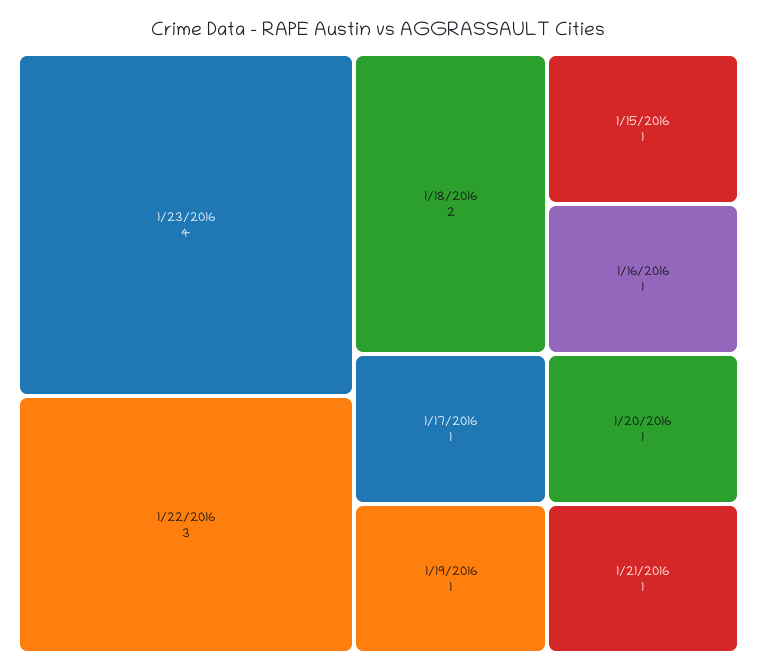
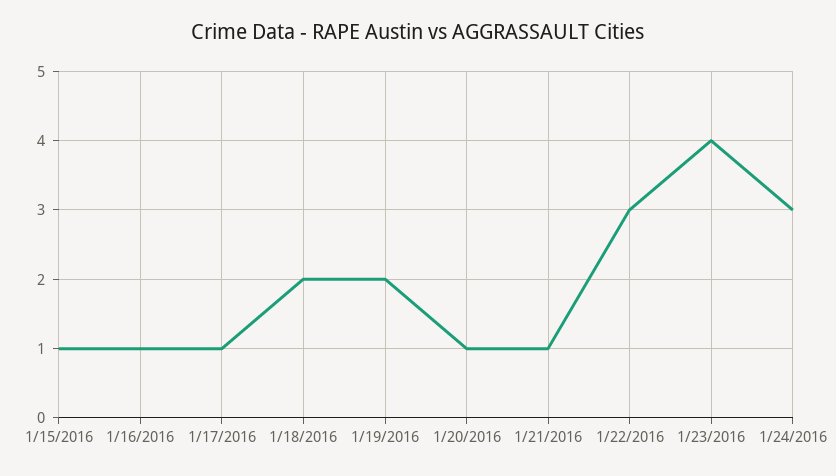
1/19/2016: 1 -> 2
1/24/2016: none -> 3

